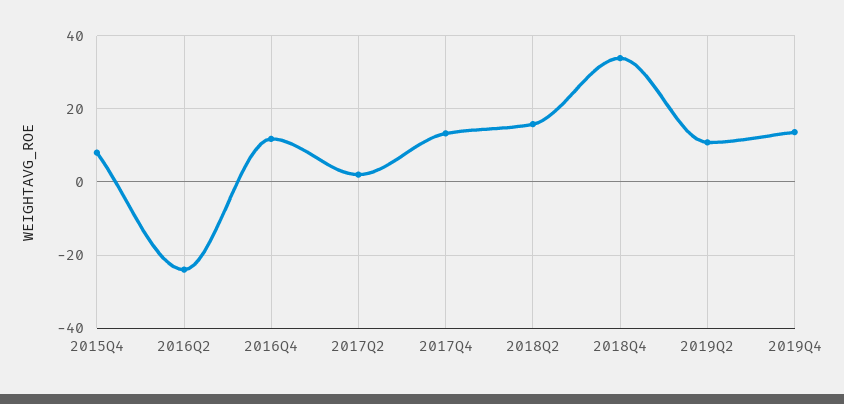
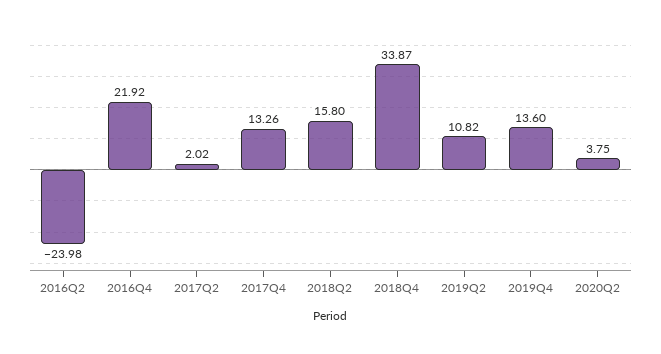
2015Q4: 8 -> none
2016Q4: 12 -> 21.92
2020Q2: none -> 3.75

